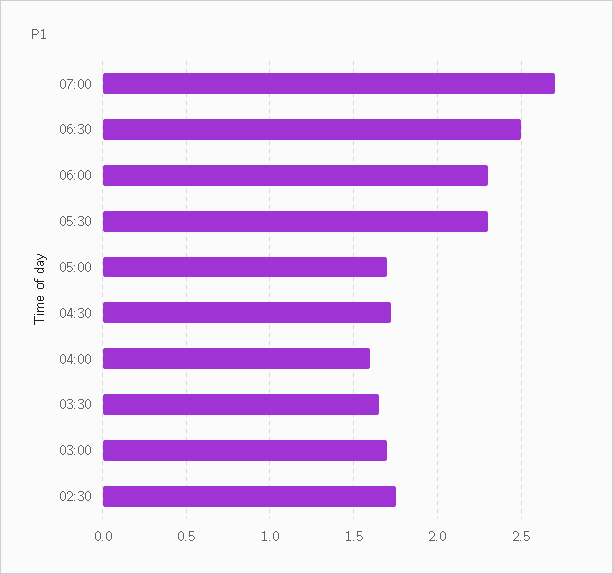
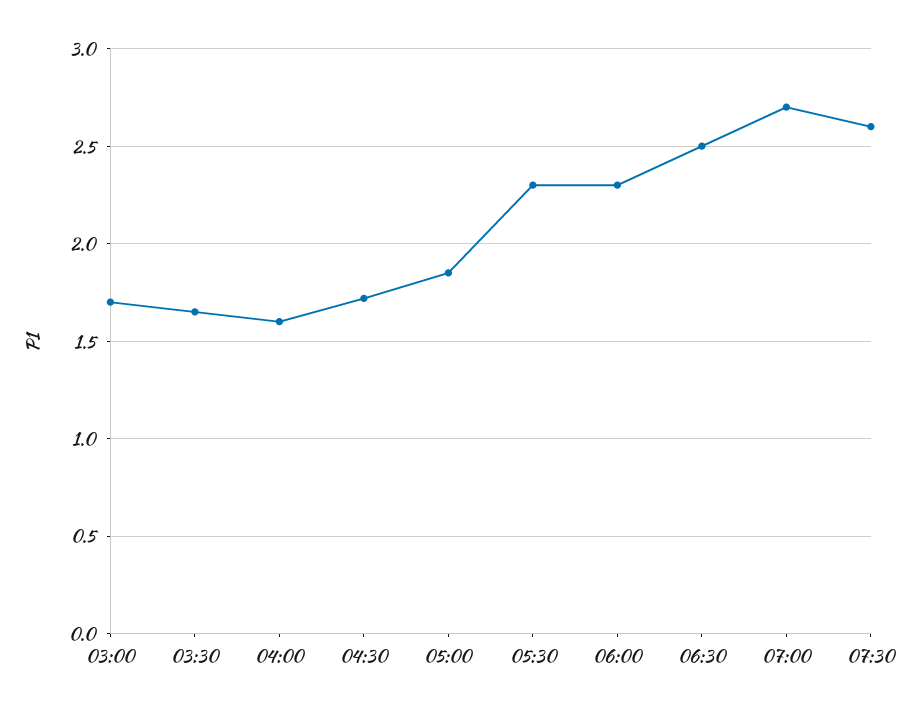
05:00: 1.7 -> 1.85
02:30: 1.75 -> none
07:30: none -> 2.6

